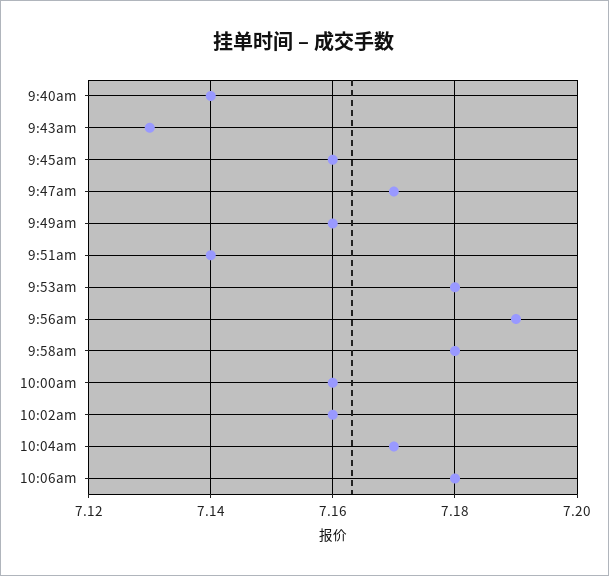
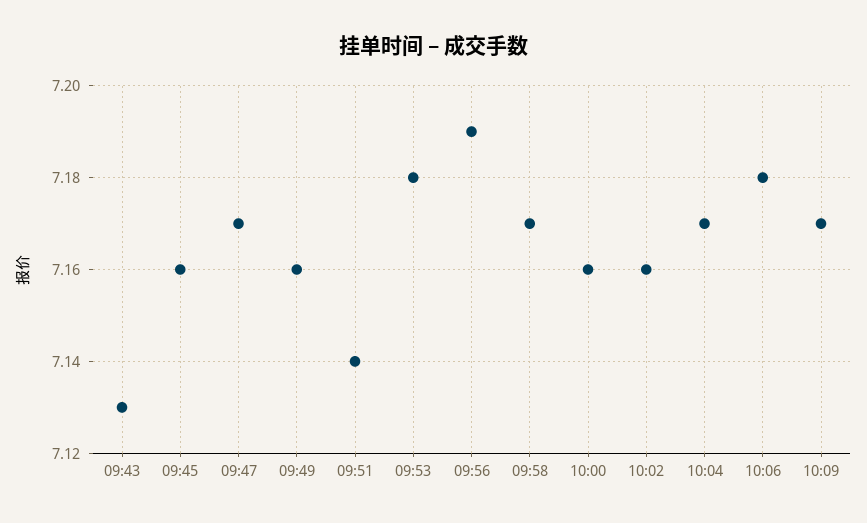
9:40am: 7.14 -> none
9:58am: 7.18 -> 7.17
10:09: none -> 7.17

